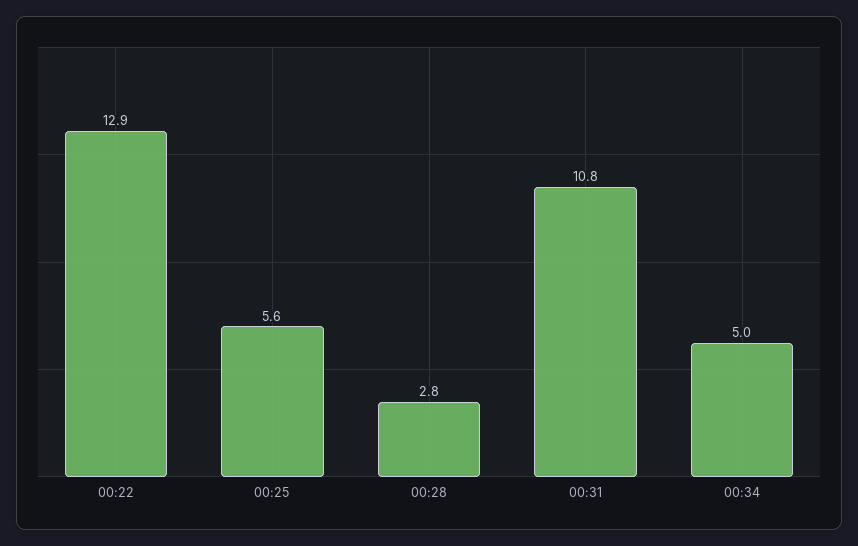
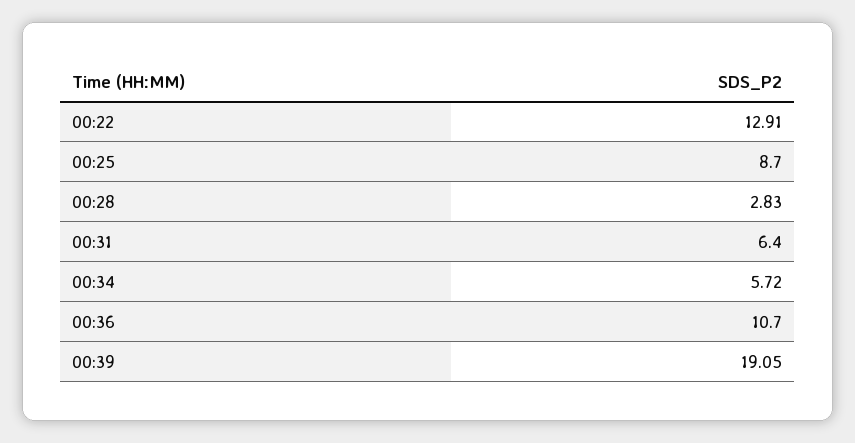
00:25: 5.6 -> 8.7
00:31: 10.8 -> 6.4
00:34: 5 -> 5.72
00:36: none -> 10.7
00:39: none -> 19.05

